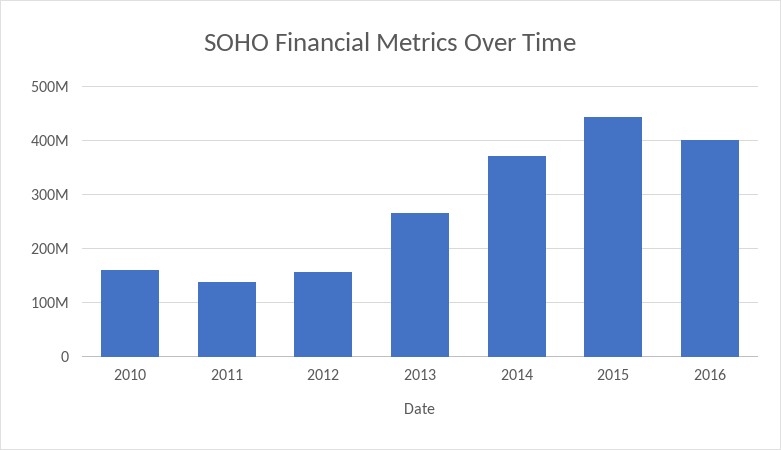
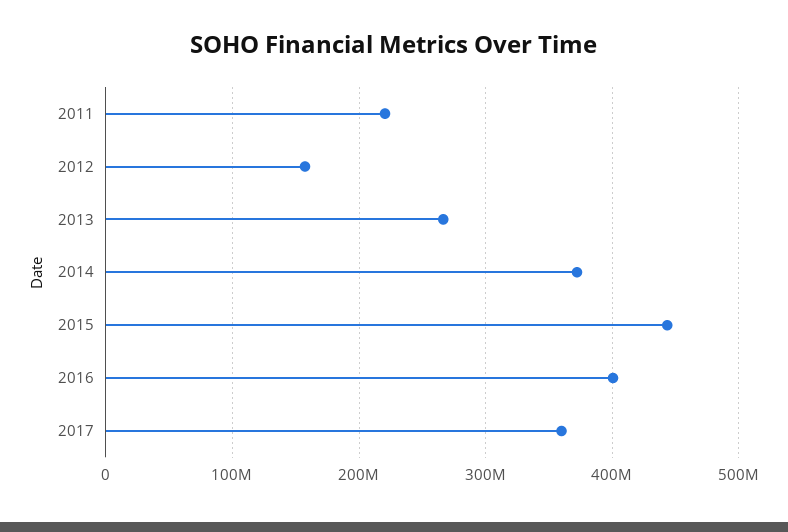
2010: 160000000 -> none
2011: 140000000 -> 220000000
2017: none -> 360000000

